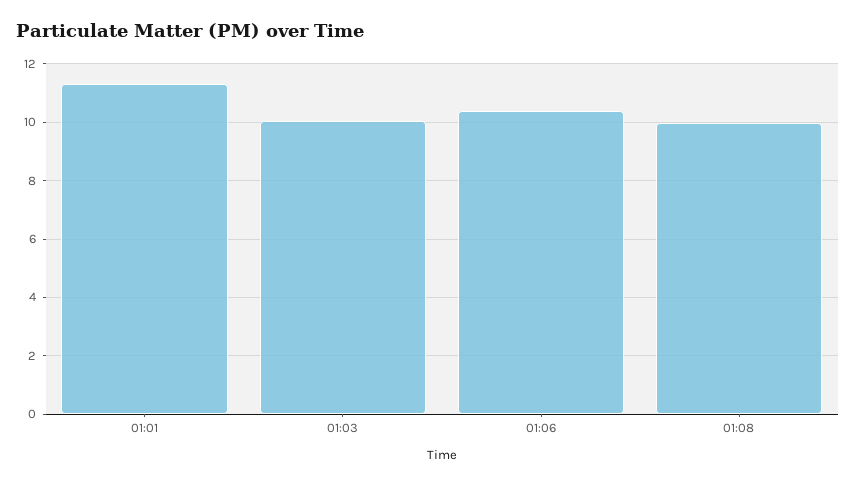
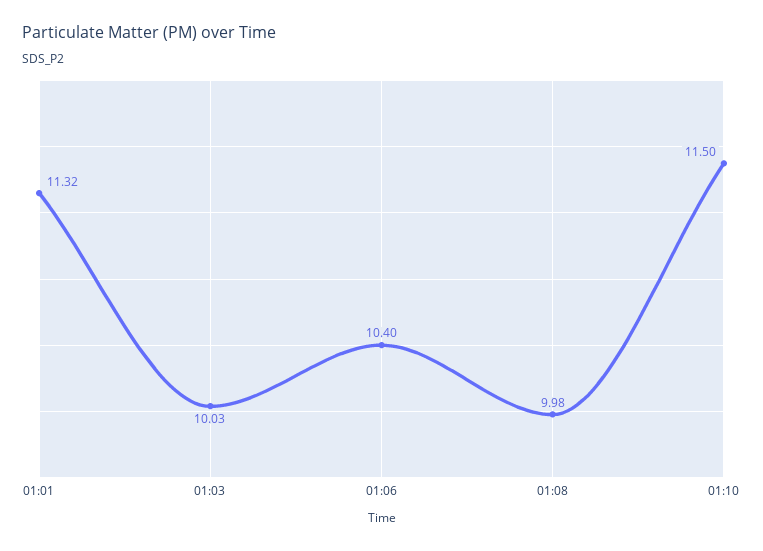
01:10: none -> 11.5

